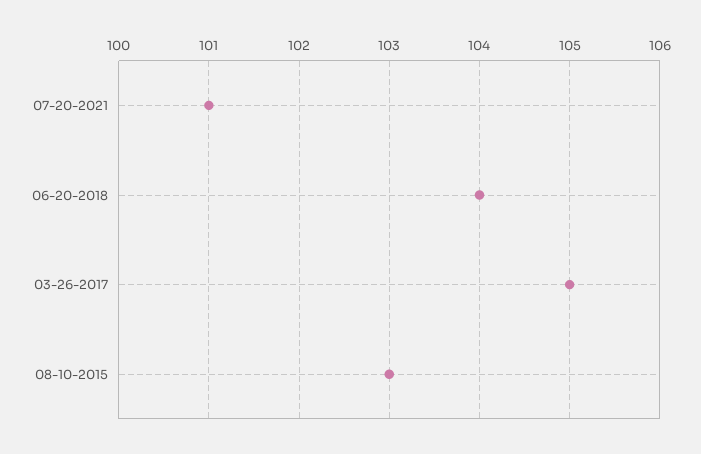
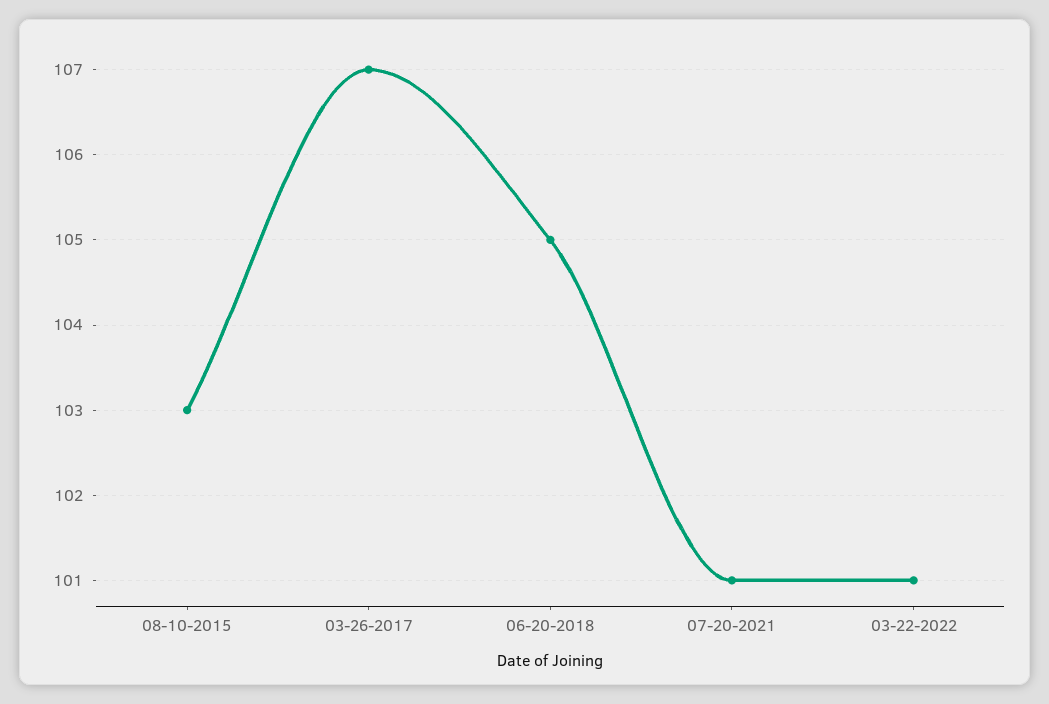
06-20-2018: 104 -> 105
03-26-2017: 105 -> 107
03-22-2022: none -> 101

